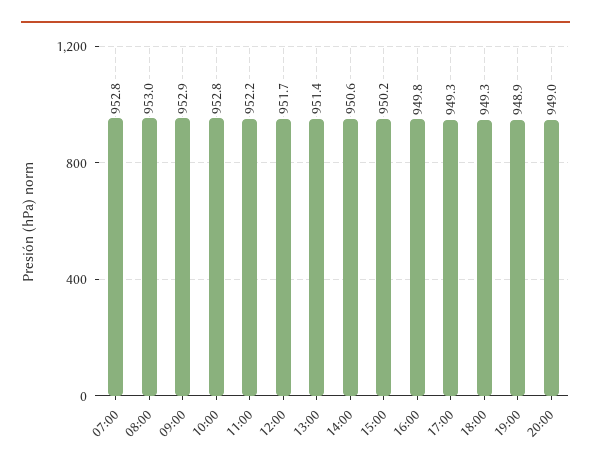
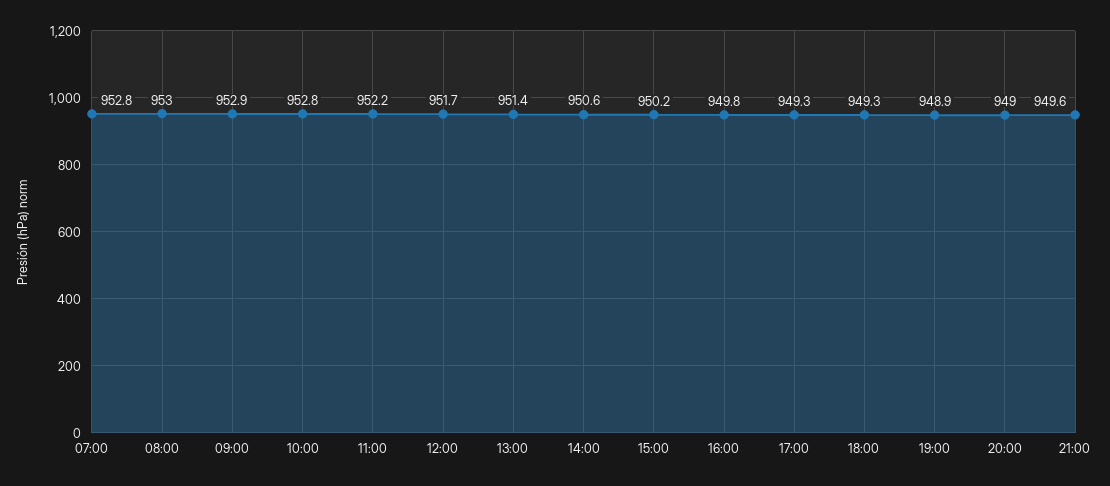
21:00: none -> 949.6

